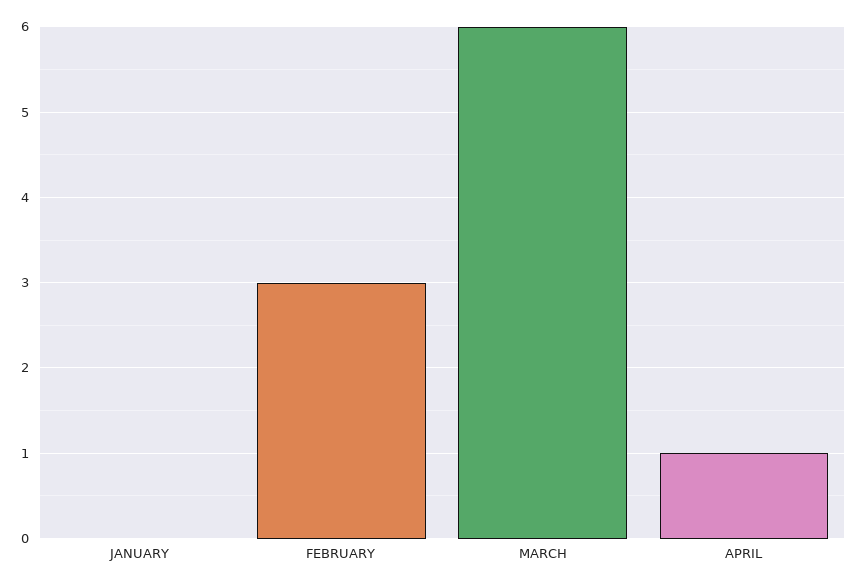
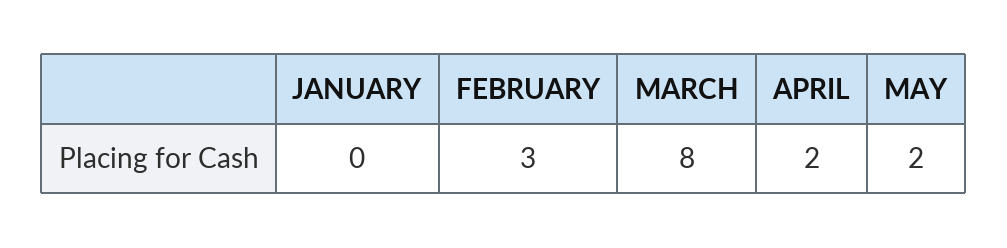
MARCH: 6 -> 8
APRIL: 1 -> 2
MAY: none -> 2

